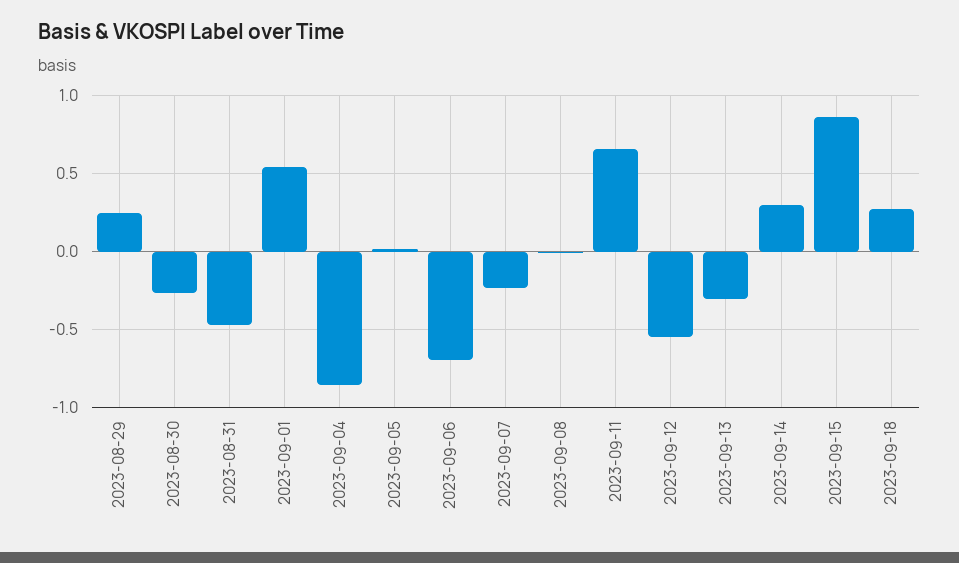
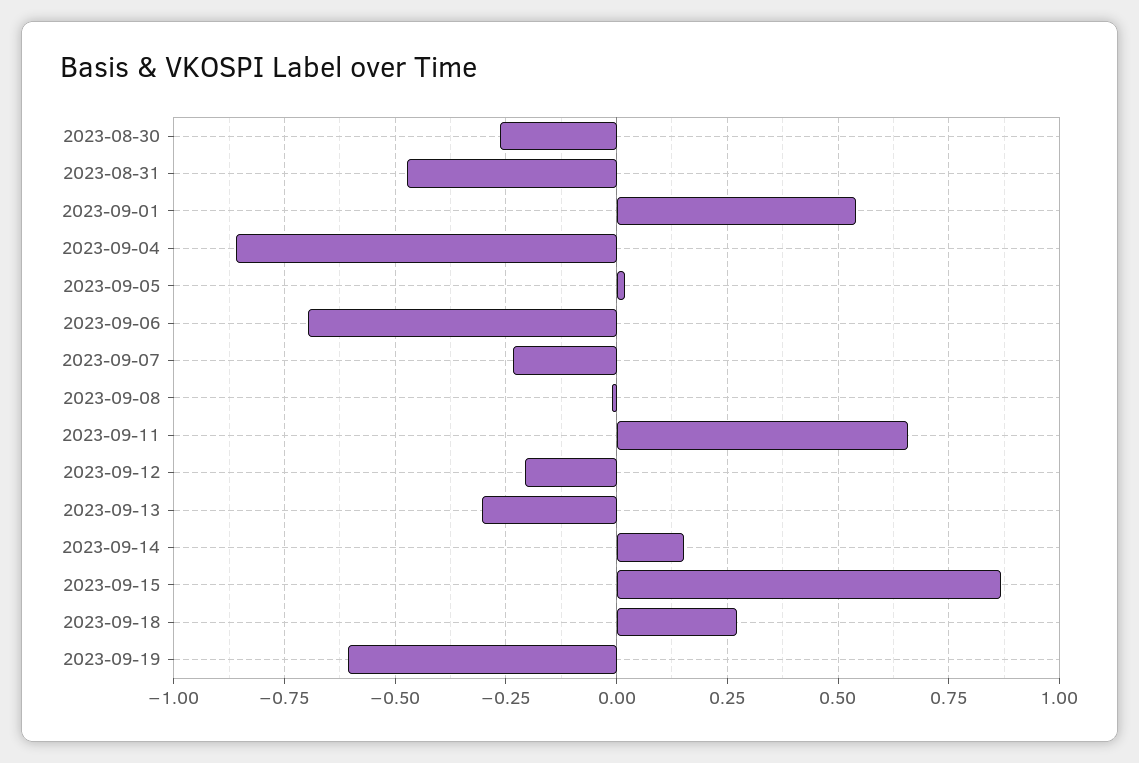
2023-08-29: 0.25 -> none
2023-09-12: -0.55 -> -0.2
2023-09-14: 0.3 -> 0.15
2023-09-19: none -> -0.6

